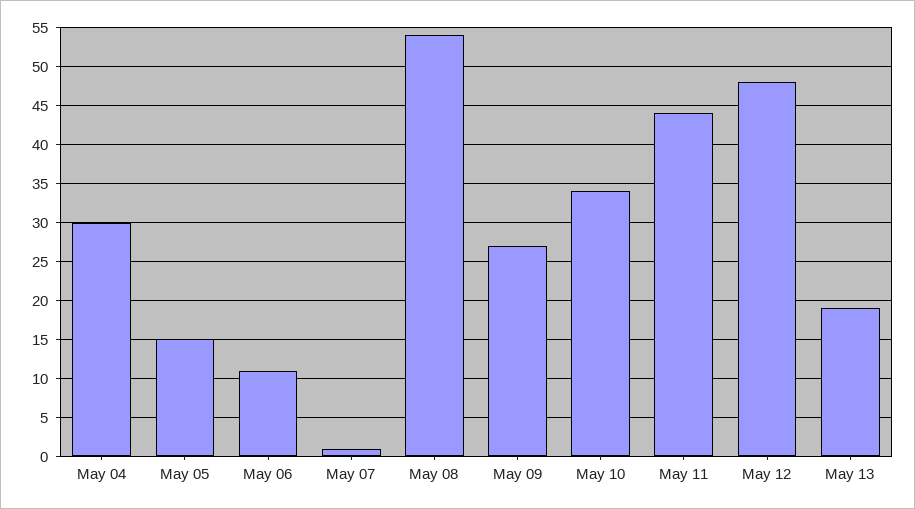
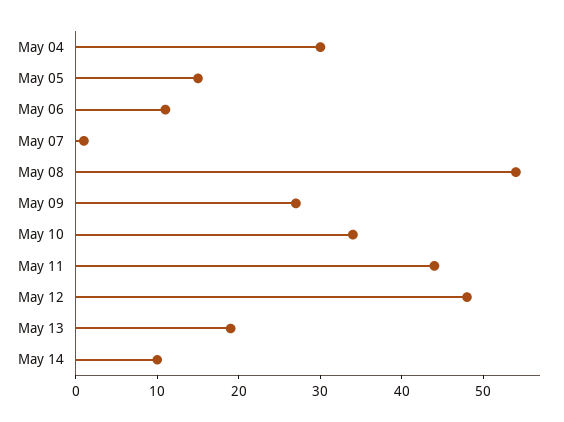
May 14: none -> 10

